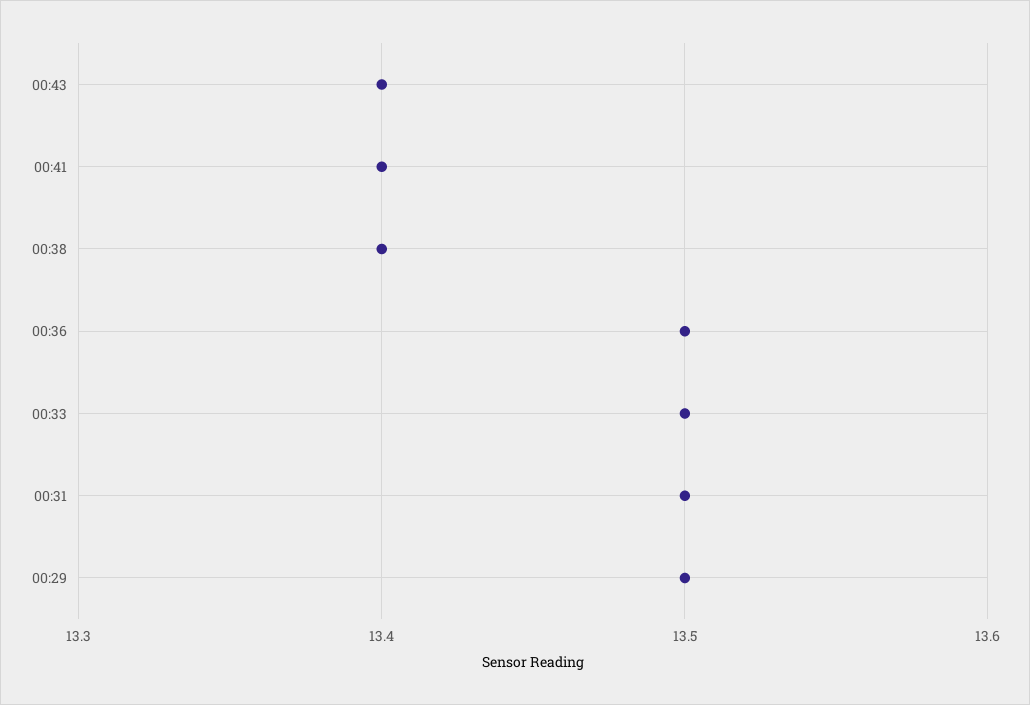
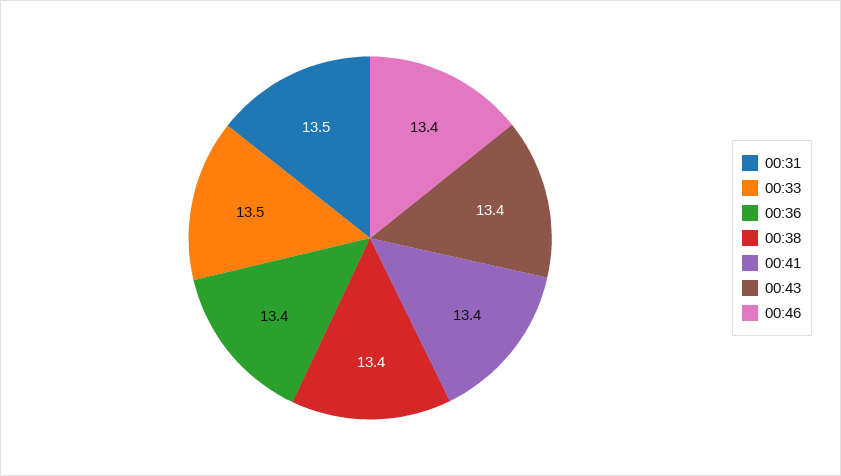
00:36: 13.5 -> 13.4
00:29: 13.5 -> none
00:46: none -> 13.4

